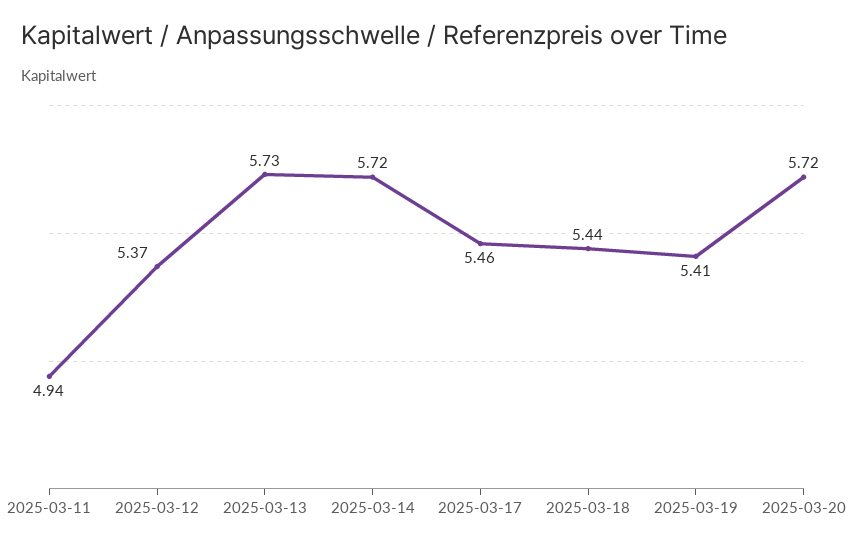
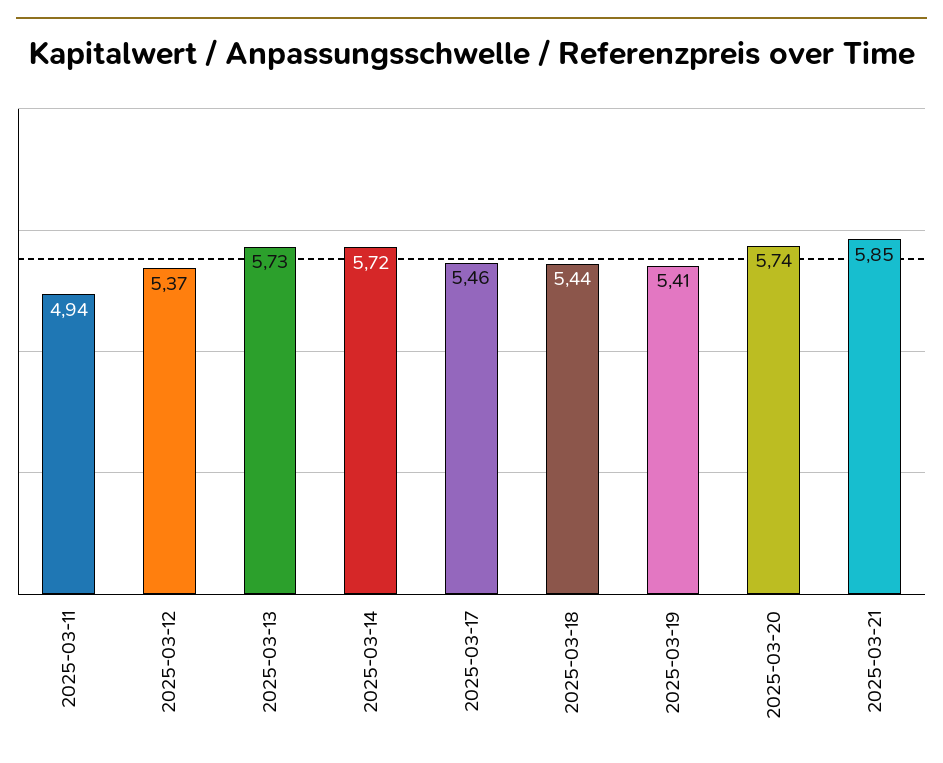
2025-03-20: 5.72 -> 5.74
2025-03-21: none -> 5.85

